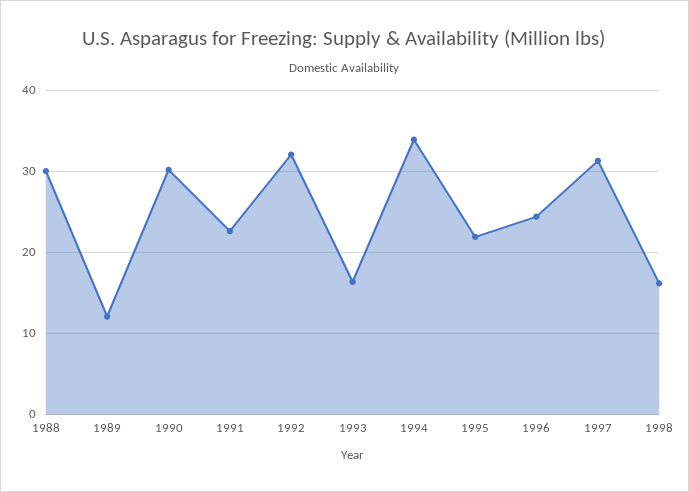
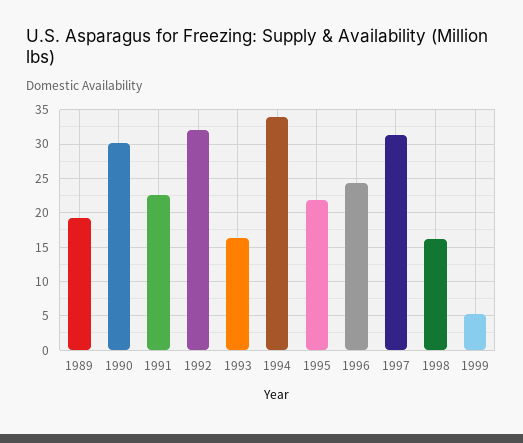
1988: 30 -> none
1989: 12 -> 19
1999: none -> 5

